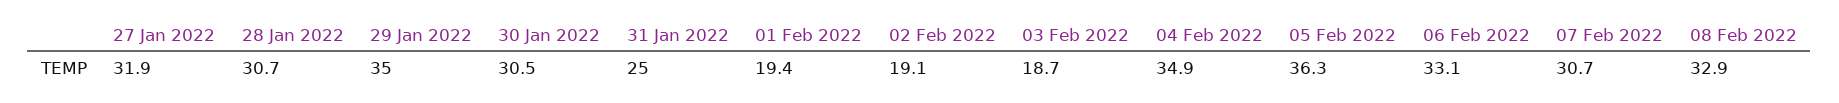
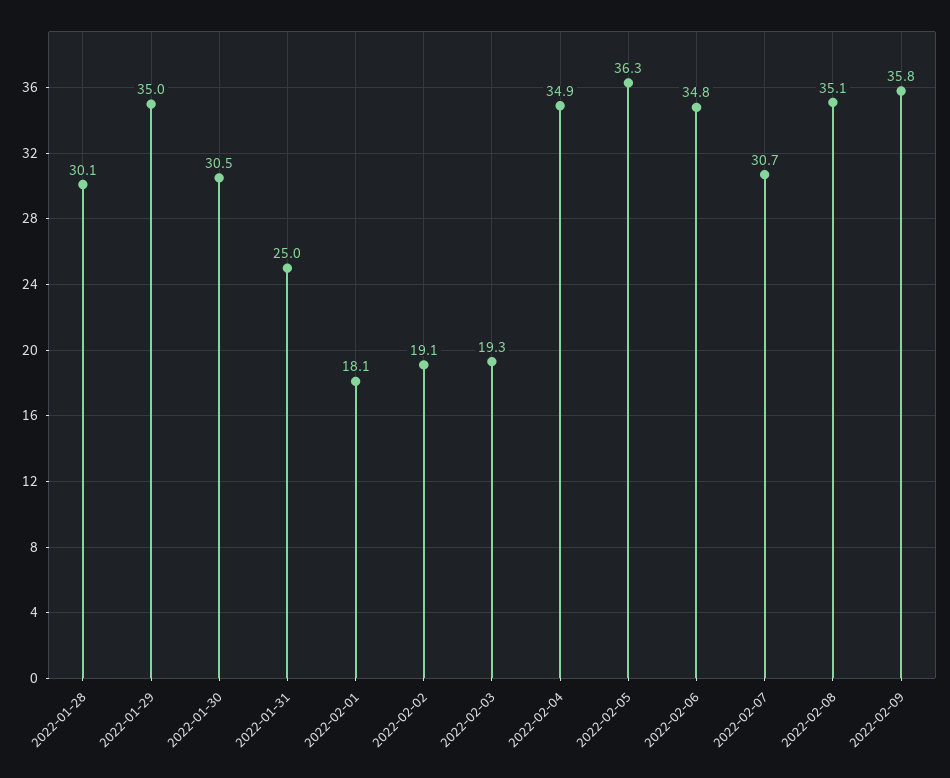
27 Jan 2022: 31.9 -> none
28 Jan 2022: 30.7 -> 30.1
01 Feb 2022: 19.4 -> 18.1
03 Feb 2022: 18.7 -> 19.3
06 Feb 2022: 33.1 -> 34.8
08 Feb 2022: 32.9 -> 35.1
2022-02-09: none -> 35.8

